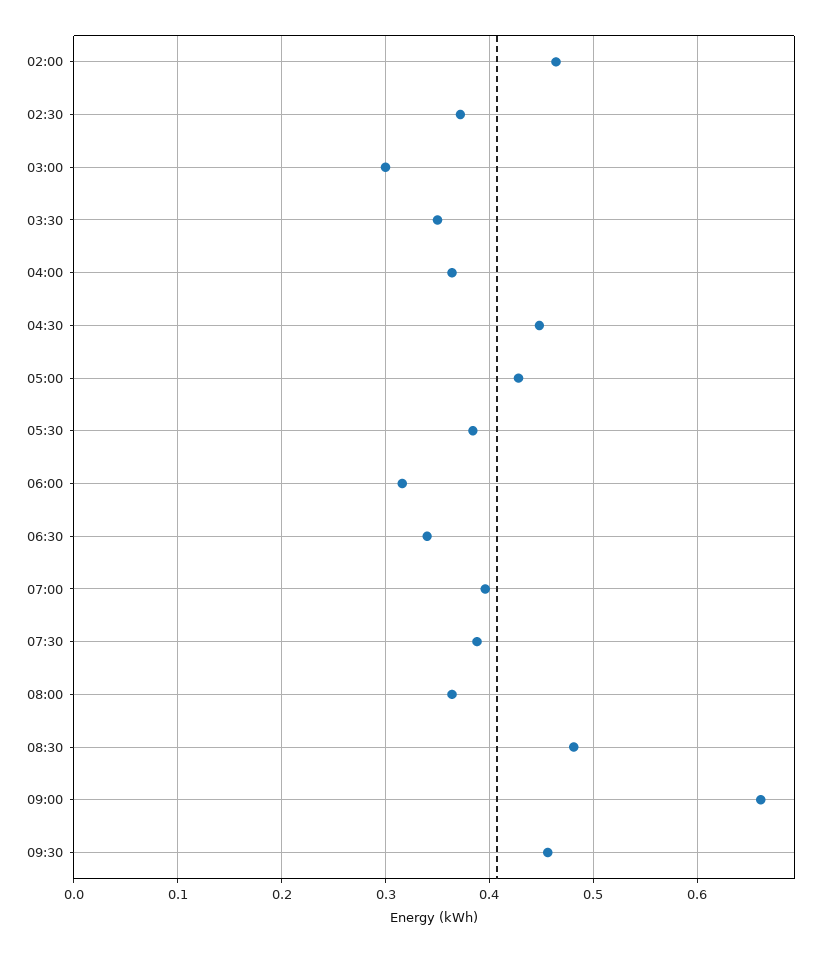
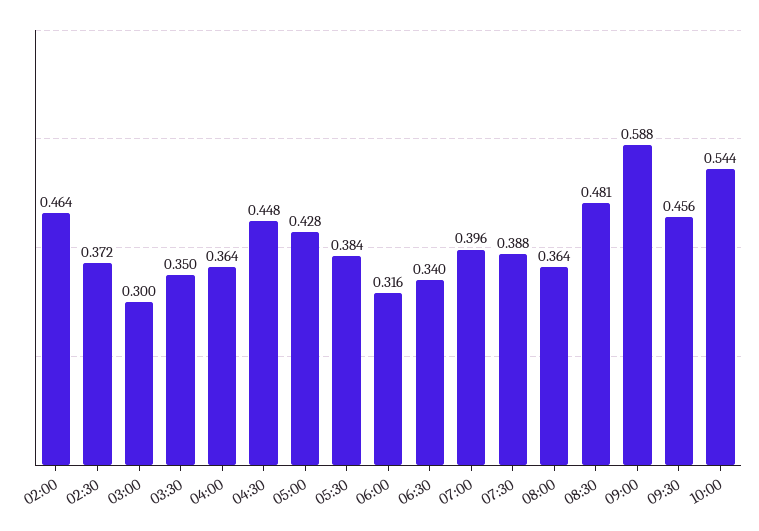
09:00: 0.66 -> 0.588
10:00: none -> 0.544

